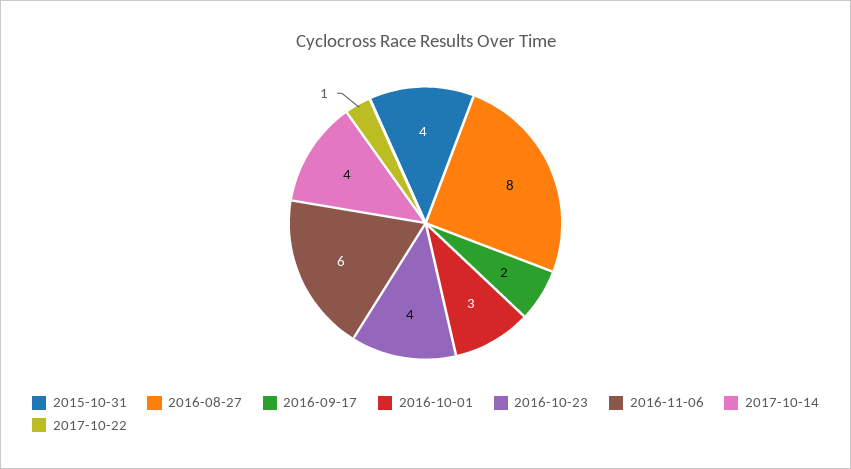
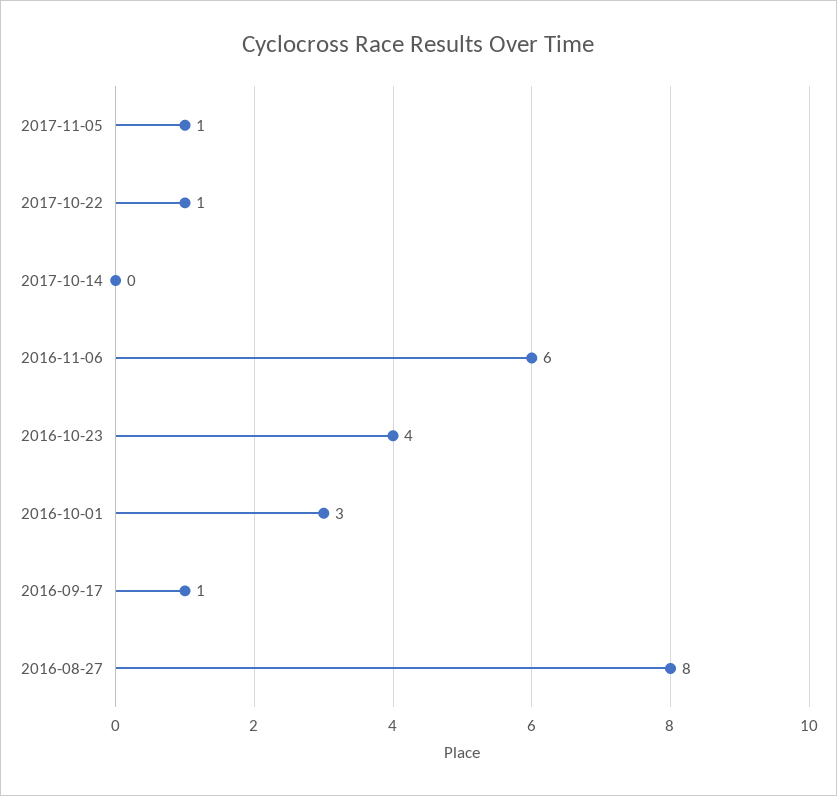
2015-10-31: 4 -> none
2016-09-17: 2 -> 1
2017-10-14: 4 -> 0
2017-11-05: none -> 1

